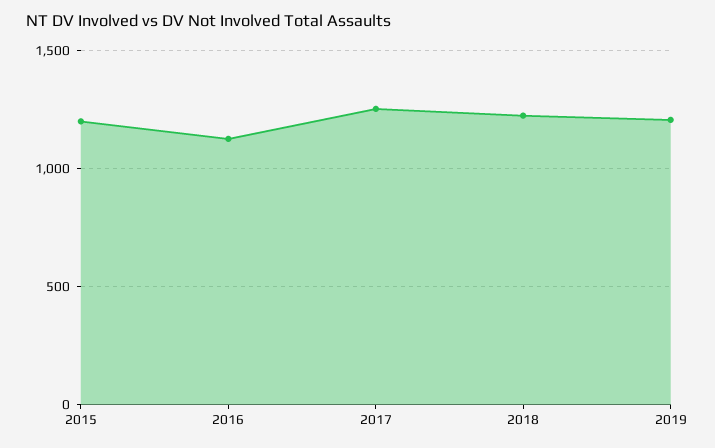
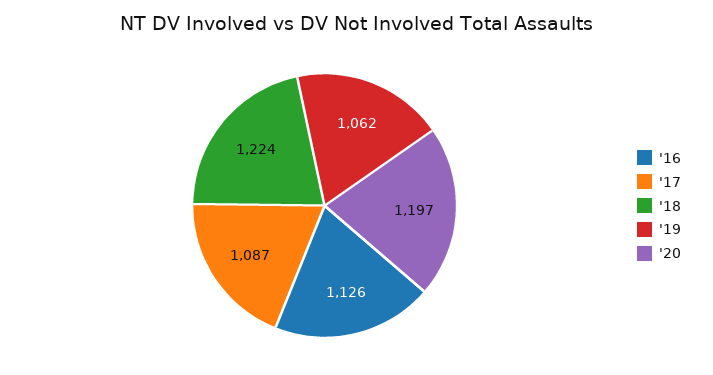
2015: 1200 -> none
2017: 1250 -> 1087
2019: 1200 -> 1062
'20: none -> 1197

